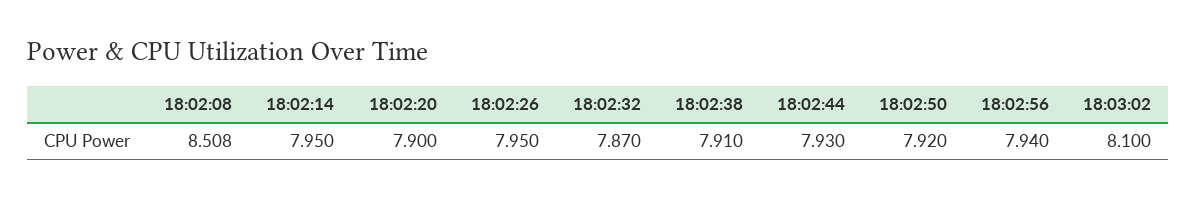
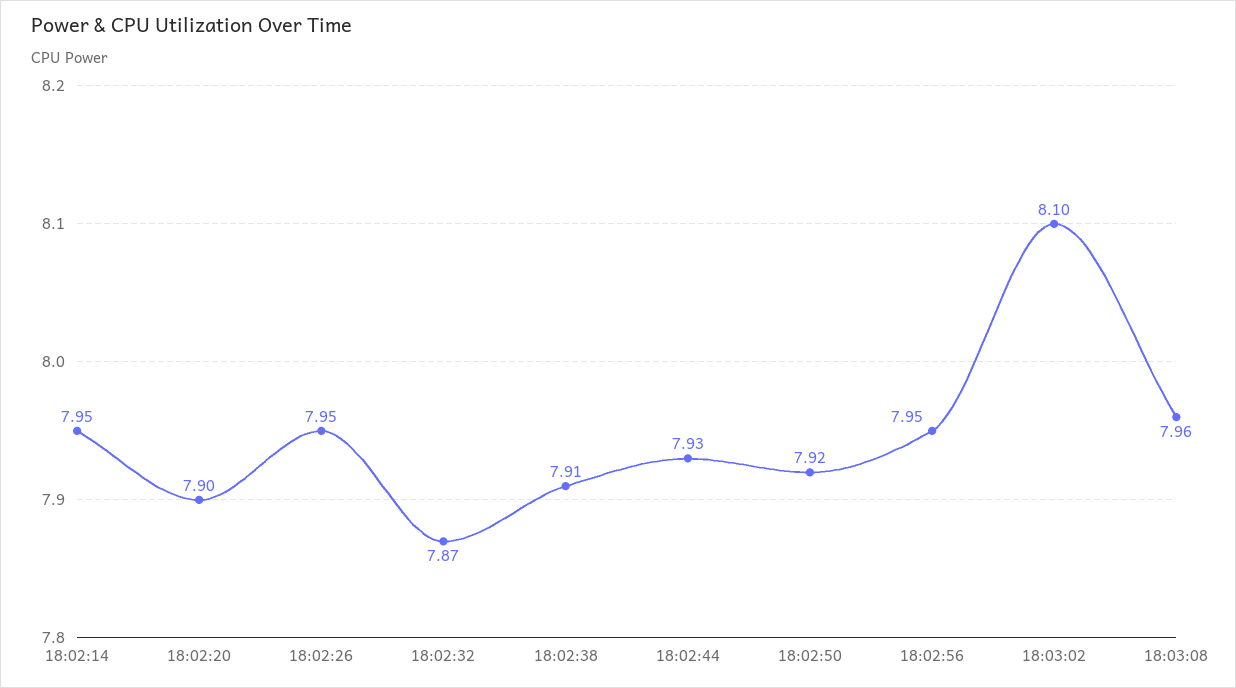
18:02:08: 8.508 -> none
18:02:56: 7.94 -> 7.95
18:03:08: none -> 7.96

